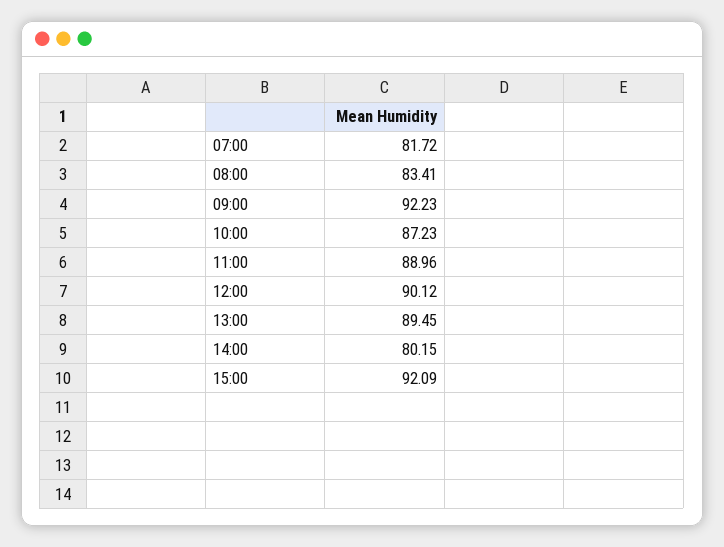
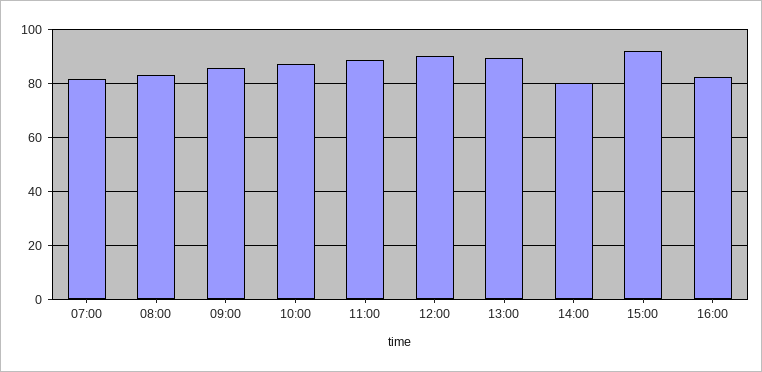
09:00: 92.23 -> 85
16:00: none -> 82.5

